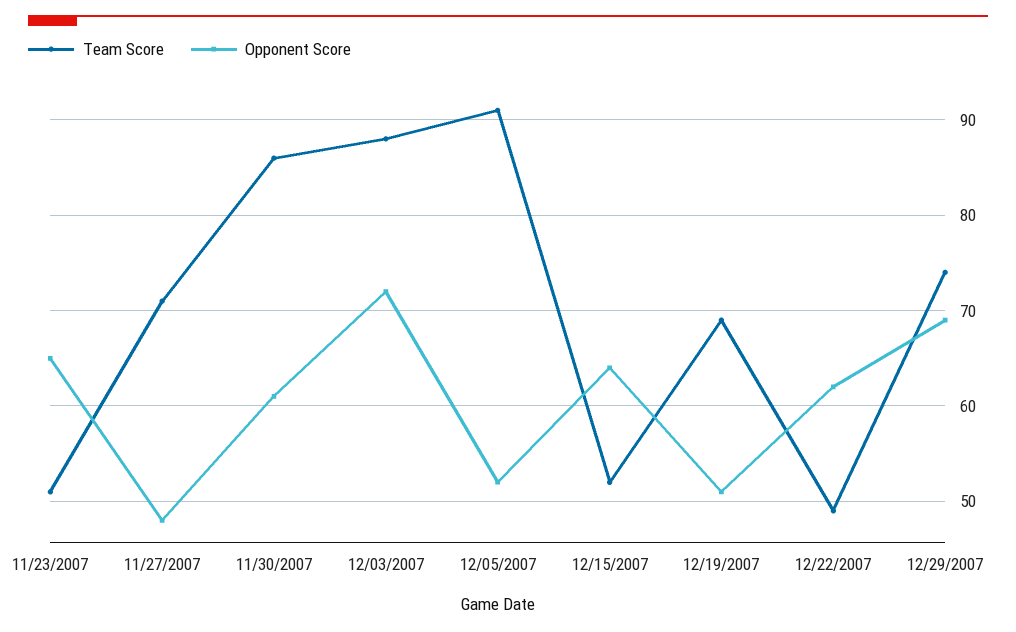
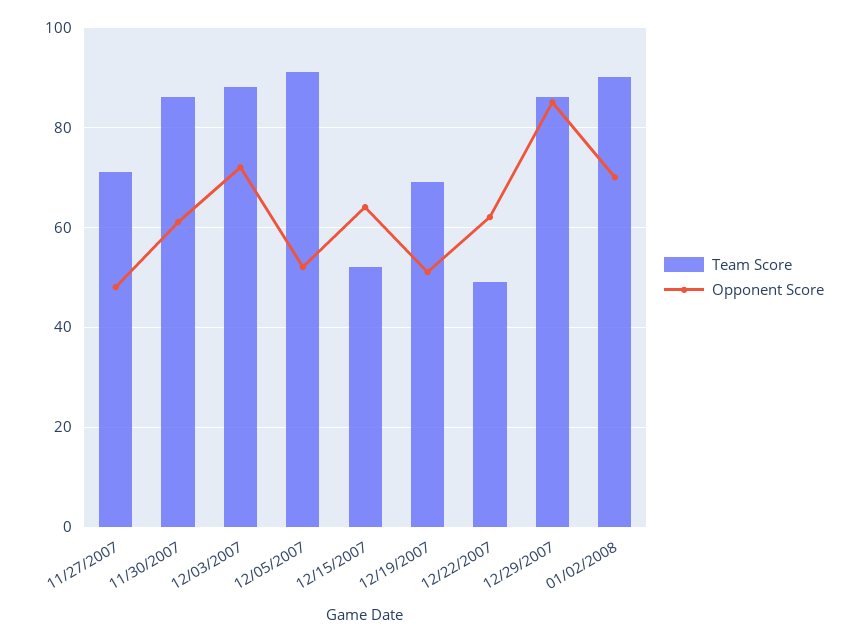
Team Score, 11/23/2007: 51 -> none
Opponent Score, 11/23/2007: 65 -> none
Team Score, 12/29/2007: 74 -> 85
Opponent Score, 12/29/2007: 69 -> 85
Team Score, 01/02/2008: none -> 90
Opponent Score, 01/02/2008: none -> 70

